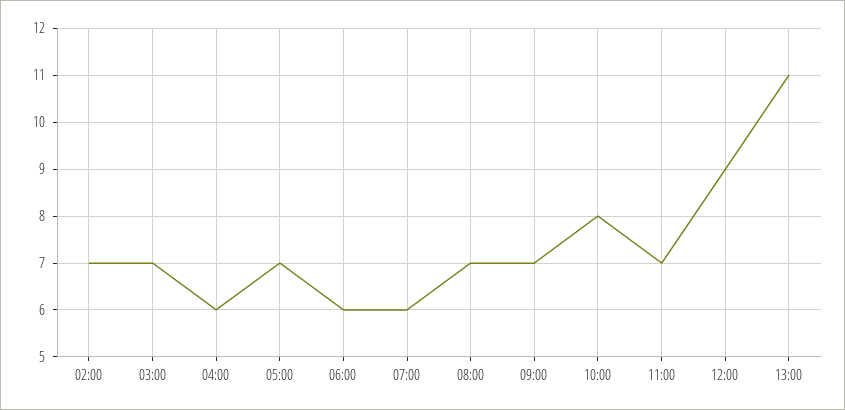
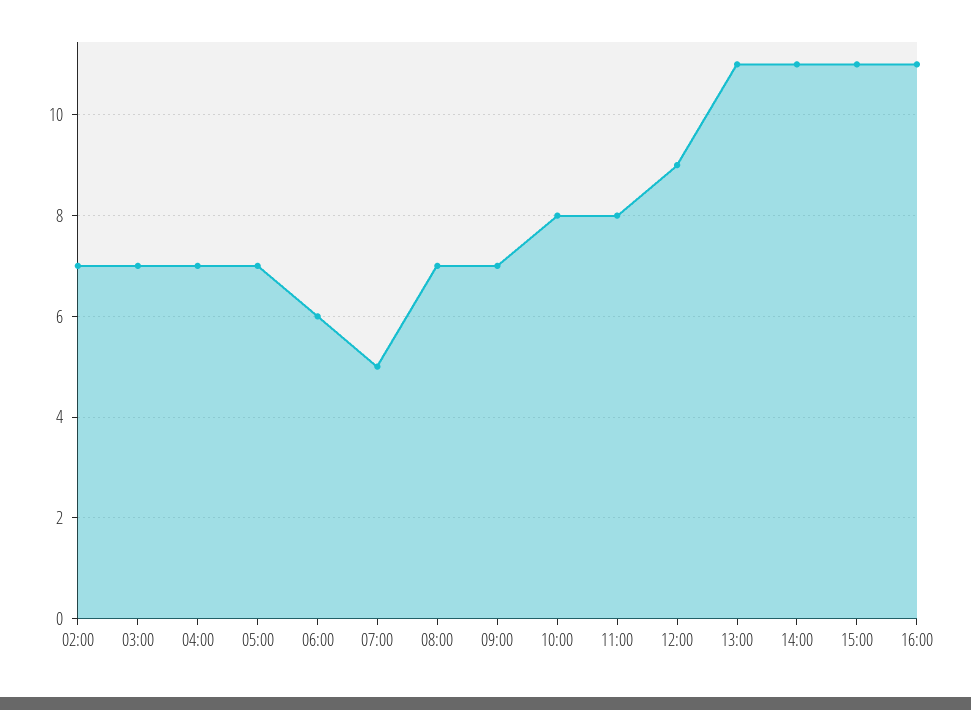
04:00: 6 -> 7
07:00: 6 -> 5
11:00: 7 -> 8
14:00: none -> 11
15:00: none -> 11
16:00: none -> 11

